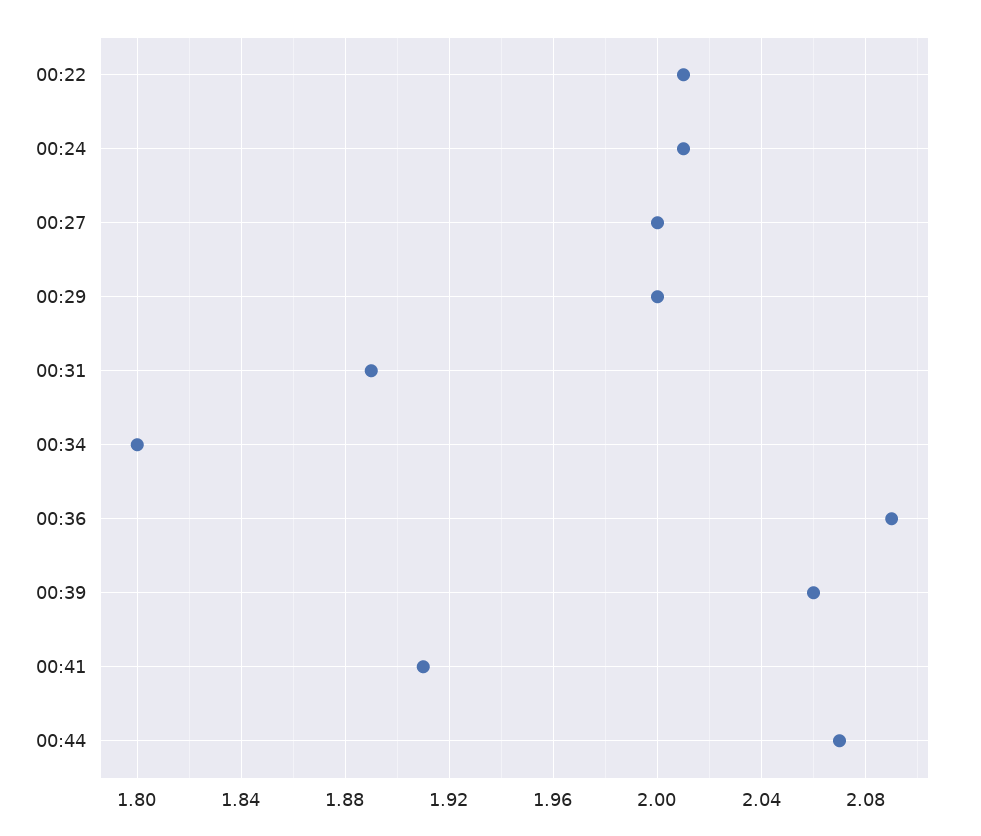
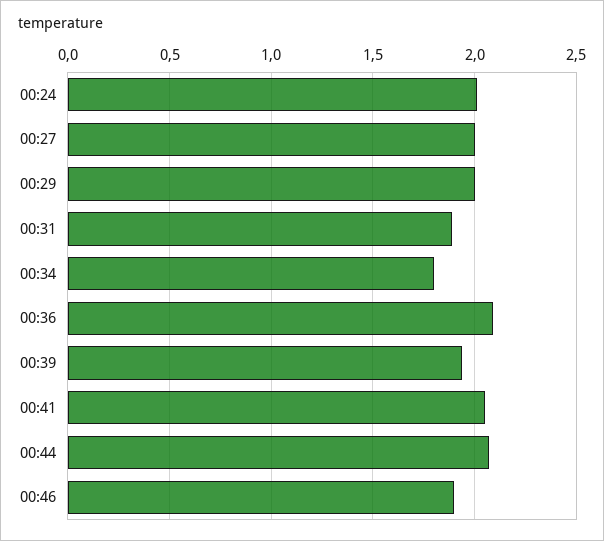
00:22: 2.01 -> none
00:39: 2.06 -> 1.95
00:41: 1.91 -> 2.05
00:46: none -> 1.9

